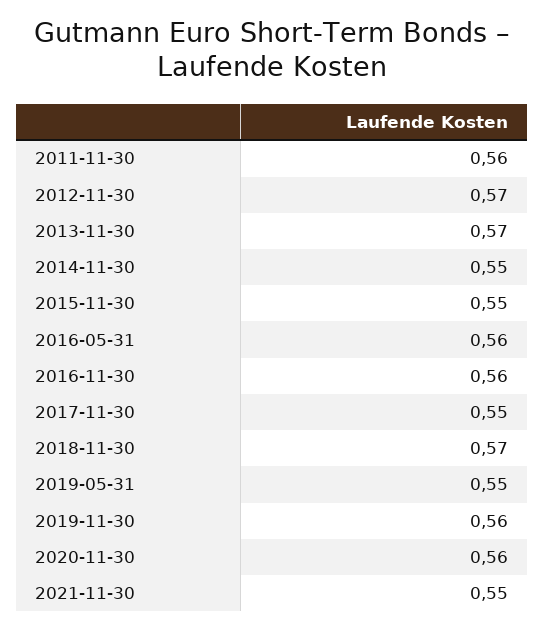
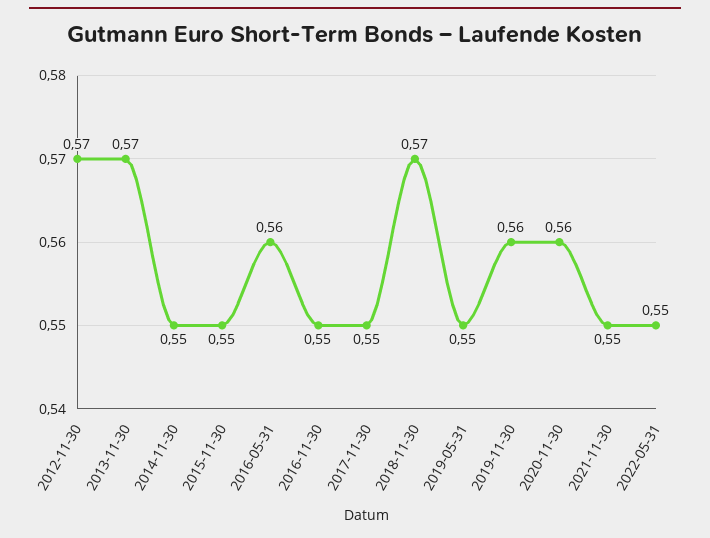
2011-11-30: 0.56 -> none
2016-11-30: 0.56 -> 0.55
2022-05-31: none -> 0.55

